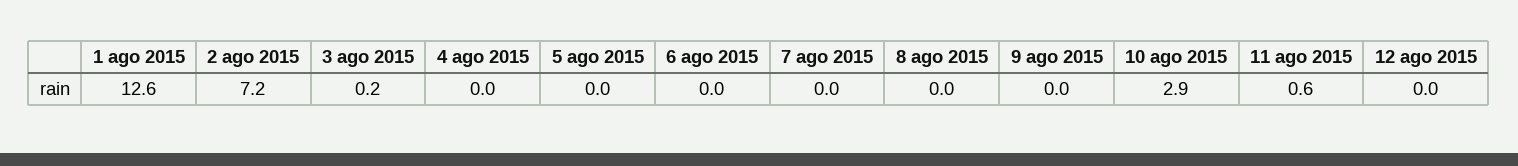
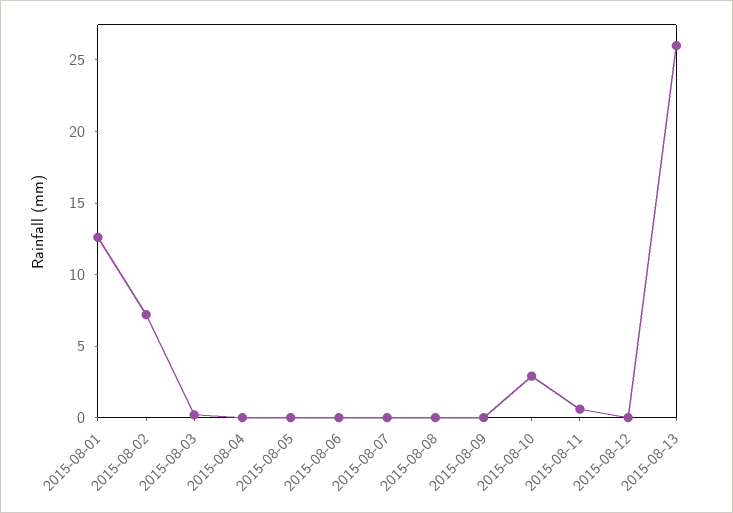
2015-08-13: none -> 26

